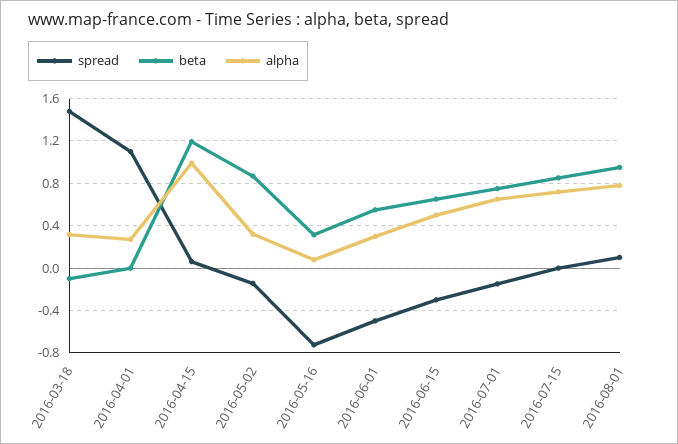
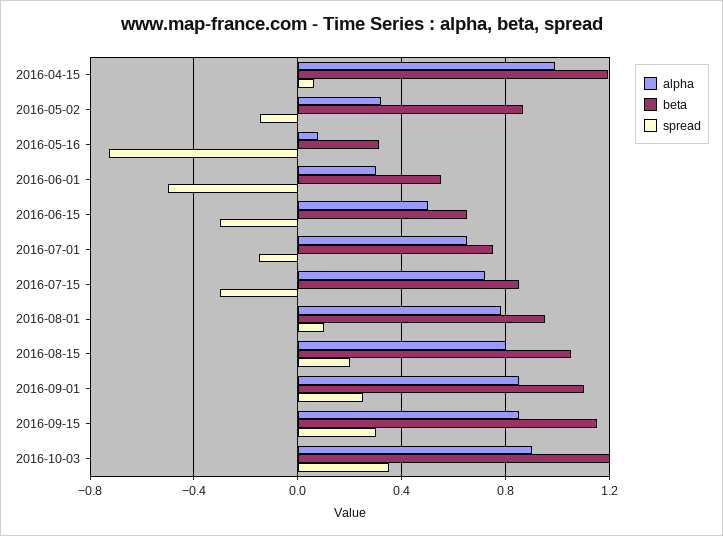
spread, 2016-03-18: 1.5 -> none
beta, 2016-03-18: -0.1 -> none
alpha, 2016-03-18: 0.3 -> none
spread, 2016-04-01: 1.1 -> none
beta, 2016-04-01: 0 -> none
alpha, 2016-04-01: 0.3 -> none
spread, 2016-07-15: 0 -> -0.3
alpha, 2016-08-15: none -> 0.8
beta, 2016-08-15: none -> 1.05
spread, 2016-08-15: none -> 0.2
alpha, 2016-09-01: none -> 0.85
beta, 2016-09-01: none -> 1.1
spread, 2016-09-01: none -> 0.25
alpha, 2016-09-15: none -> 0.85
beta, 2016-09-15: none -> 1.15
spread, 2016-09-15: none -> 0.3
alpha, 2016-10-03: none -> 0.9
beta, 2016-10-03: none -> 1.2
spread, 2016-10-03: none -> 0.35

